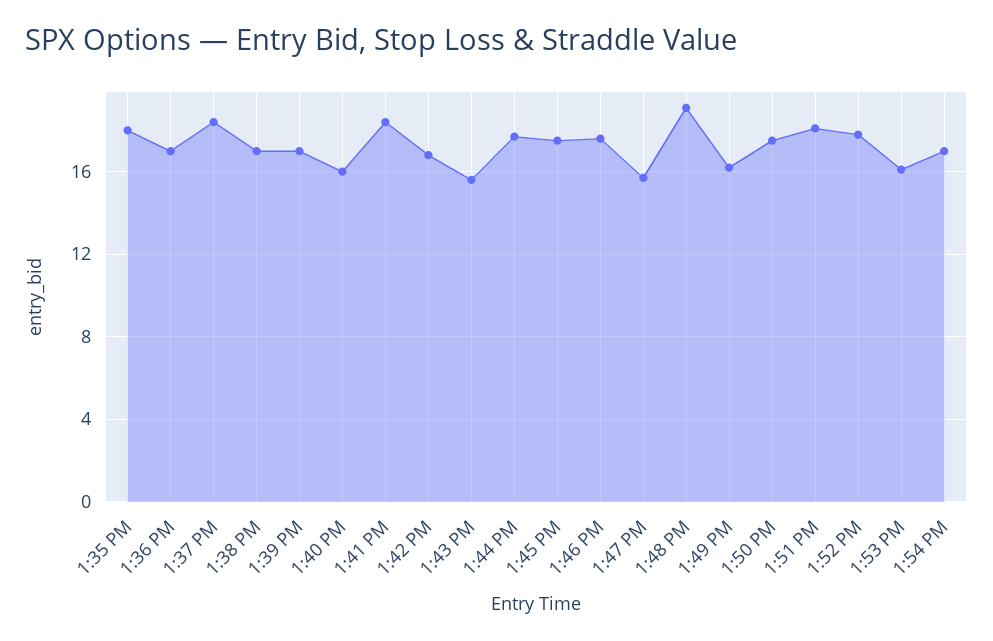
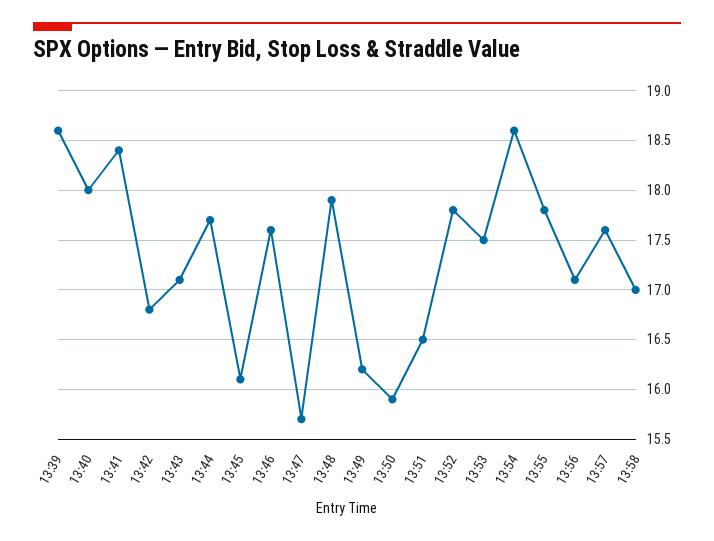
1:35 PM: 18 -> none
1:36 PM: 17 -> none
1:37 PM: 18.5 -> none
1:38 PM: 17 -> none
1:39 PM: 17 -> 18.6
1:40 PM: 16 -> 18
1:43 PM: 15.5 -> 17.1
1:45 PM: 17.5 -> 16.1
1:48 PM: 19 -> 17.9
1:50 PM: 17.5 -> 15.9
1:51 PM: 18 -> 16.5
1:53 PM: 16 -> 17.5
1:54 PM: 17 -> 18.6
13:55: none -> 17.8
13:56: none -> 17.1
13:57: none -> 17.6
13:58: none -> 17

